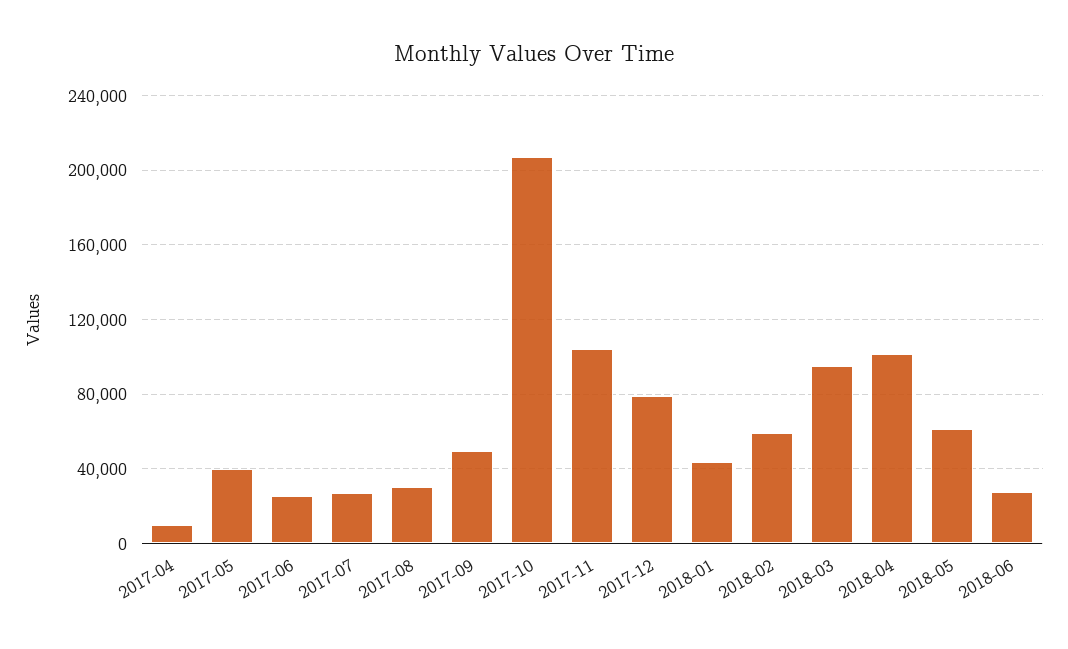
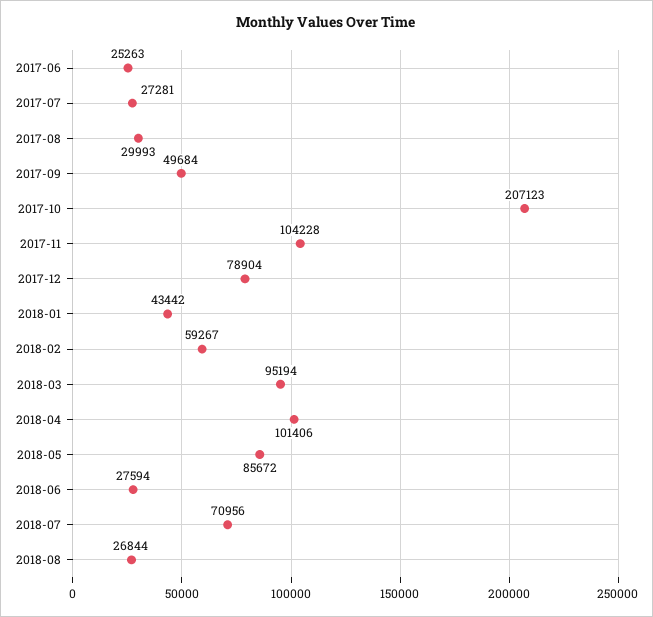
2017-04: 10000 -> none
2017-05: 40000 -> none
2018-05: 60000 -> 85672
2018-07: none -> 70956
2018-08: none -> 26844

